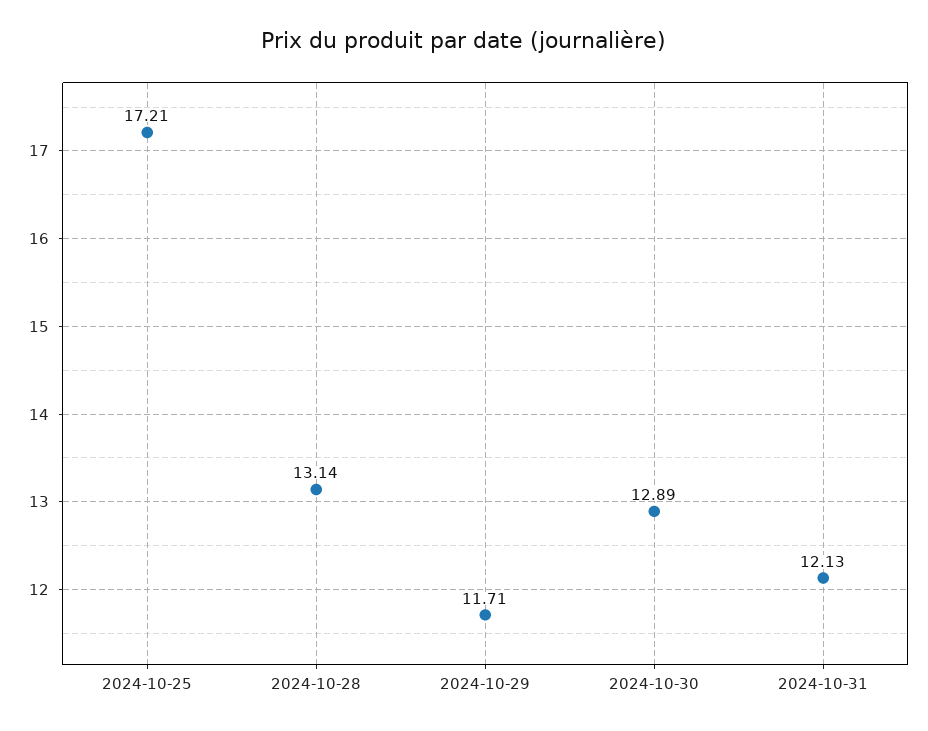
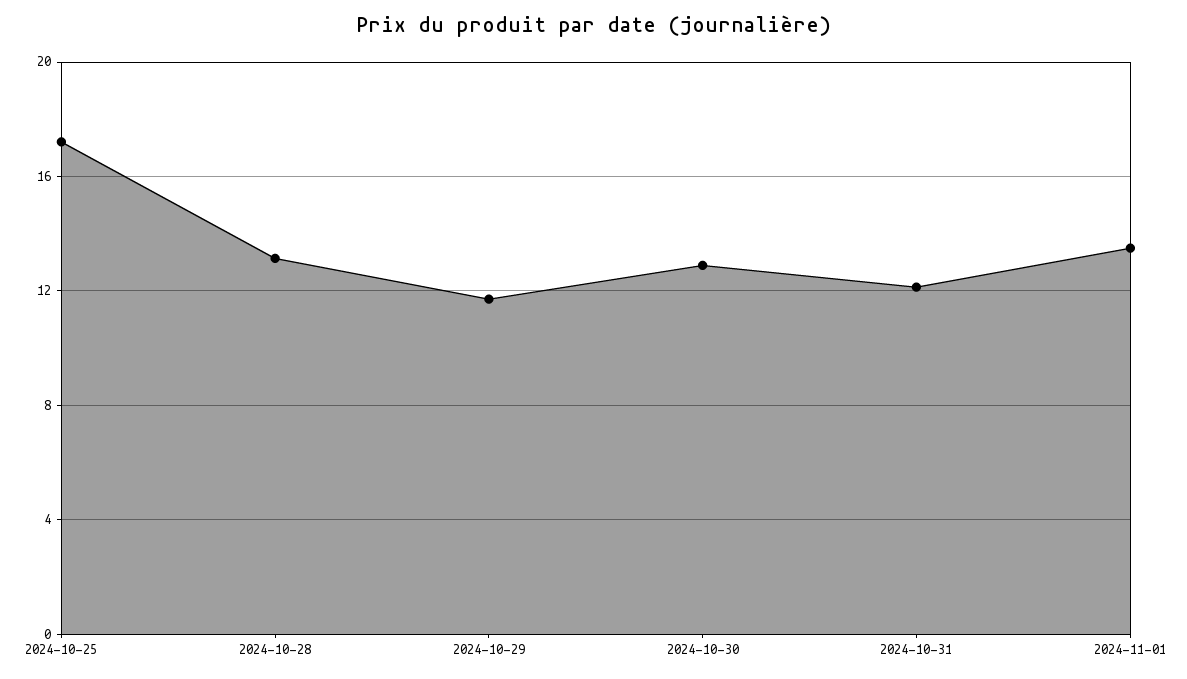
2024-11-01: none -> 13.5

